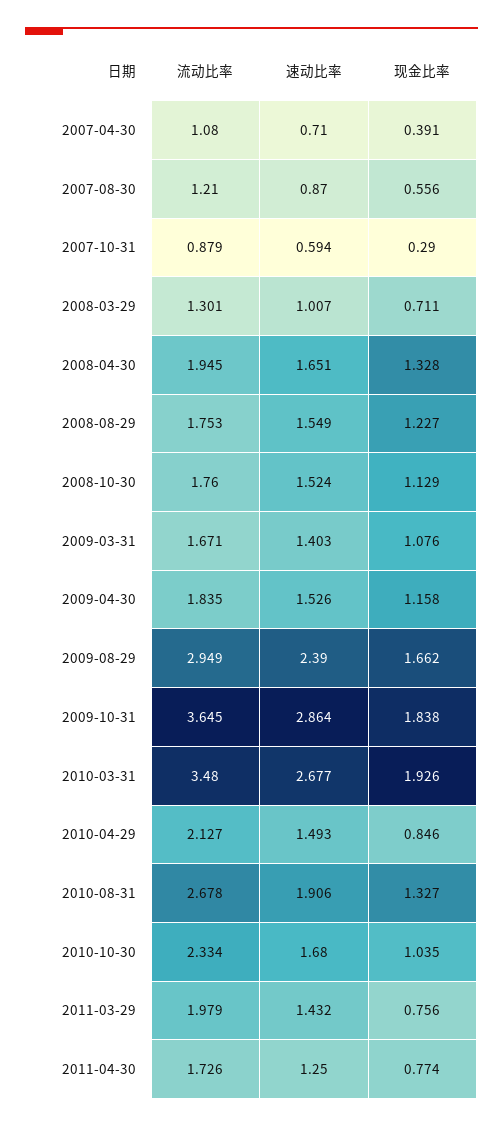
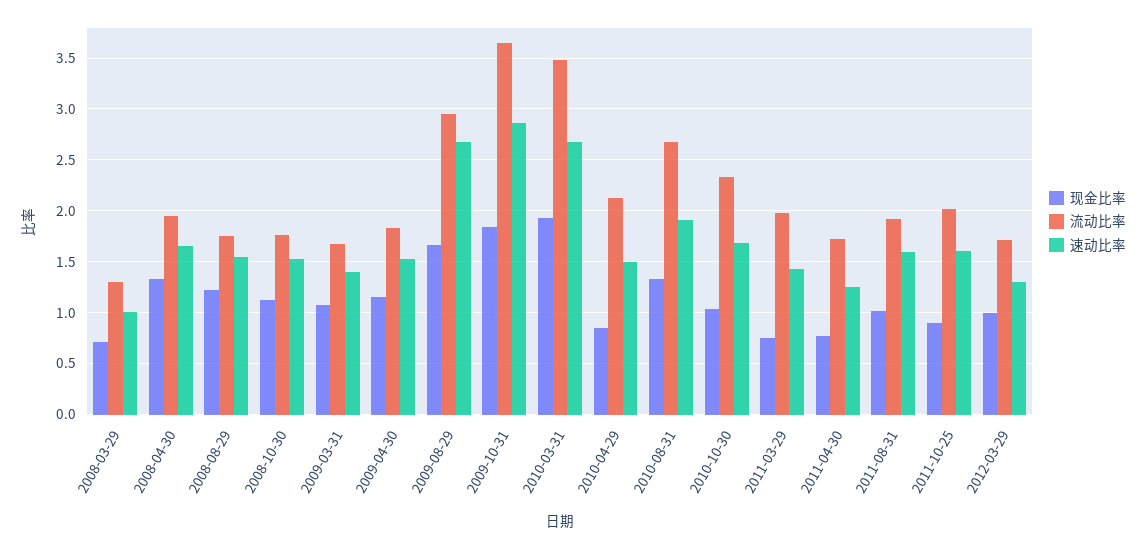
流动比率, 2007-04-30: 1.08 -> none
速动比率, 2007-04-30: 0.71 -> none
现金比率, 2007-04-30: 0.391 -> none
流动比率, 2007-08-30: 1.21 -> none
速动比率, 2007-08-30: 0.87 -> none
现金比率, 2007-08-30: 0.556 -> none
流动比率, 2007-10-31: 0.879 -> none
速动比率, 2007-10-31: 0.594 -> none
现金比率, 2007-10-31: 0.29 -> none
速动比率, 2009-08-29: 2.39 -> 2.7
现金比率, 2011-08-31: none -> 1
流动比率, 2011-08-31: none -> 1.9
速动比率, 2011-08-31: none -> 1.6
现金比率, 2011-10-25: none -> 0.9
流动比率, 2011-10-25: none -> 2
速动比率, 2011-10-25: none -> 1.6
现金比率, 2012-03-29: none -> 1
流动比率, 2012-03-29: none -> 1.7
速动比率, 2012-03-29: none -> 1.3

